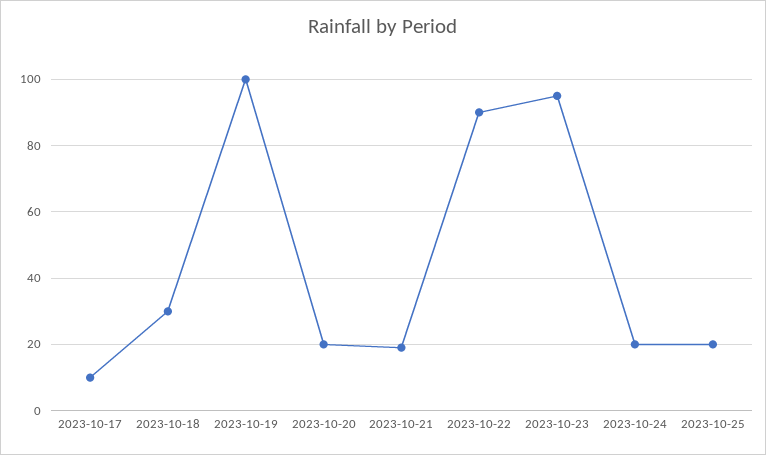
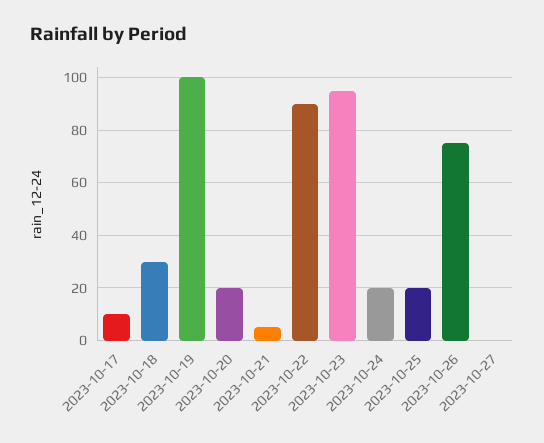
2023-10-21: 20 -> 5
2023-10-26: none -> 75
2023-10-27: none -> 0

